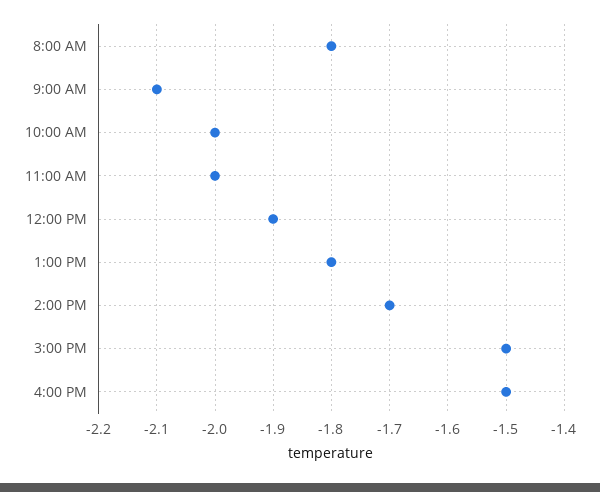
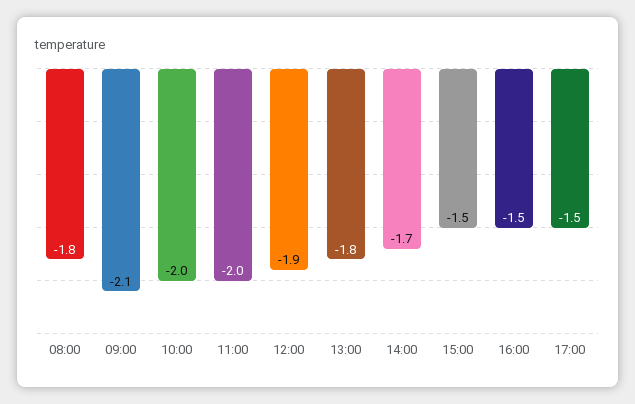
17:00: none -> -1.5

